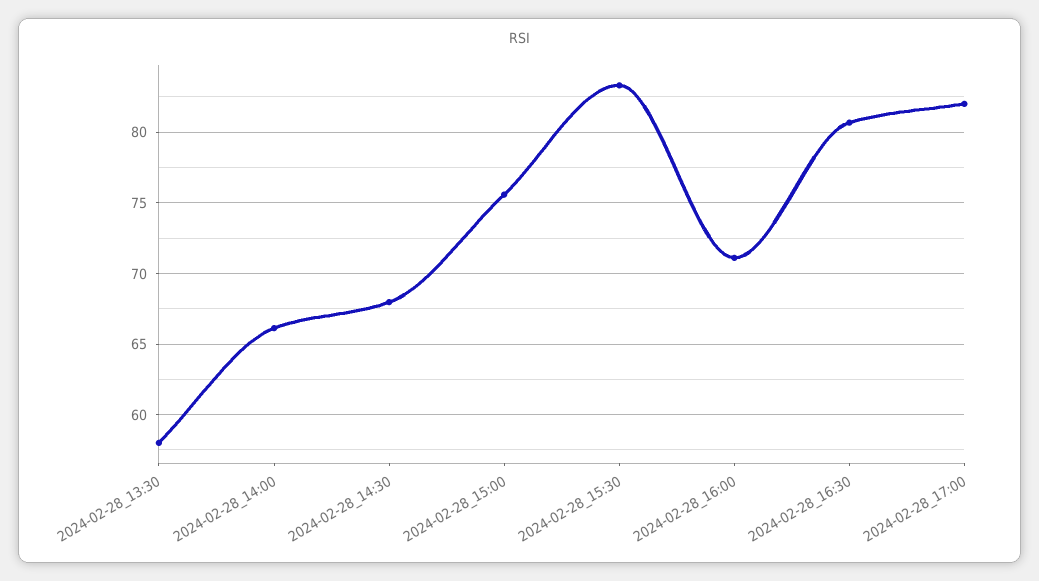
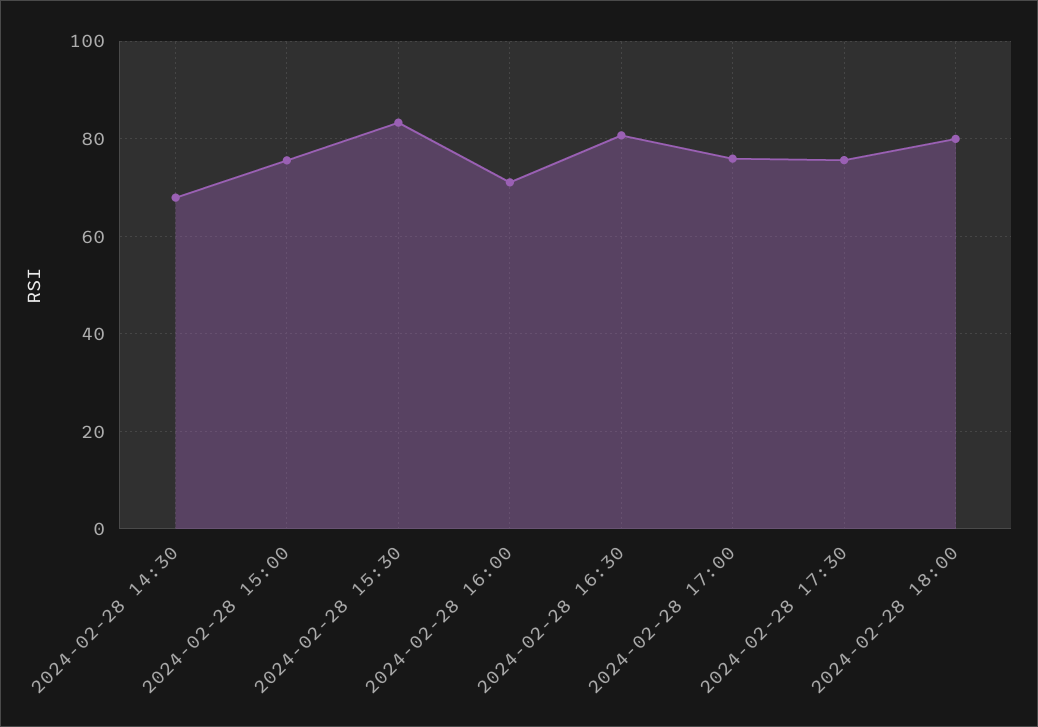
2024-02-28_13:30: 58 -> none
2024-02-28_14:00: 66 -> none
2024-02-28_17:00: 82 -> 76
2024-02-28 17:30: none -> 76
2024-02-28 18:00: none -> 80

